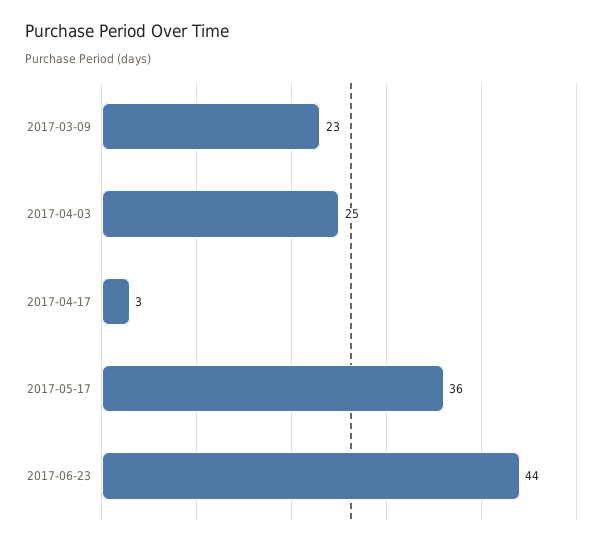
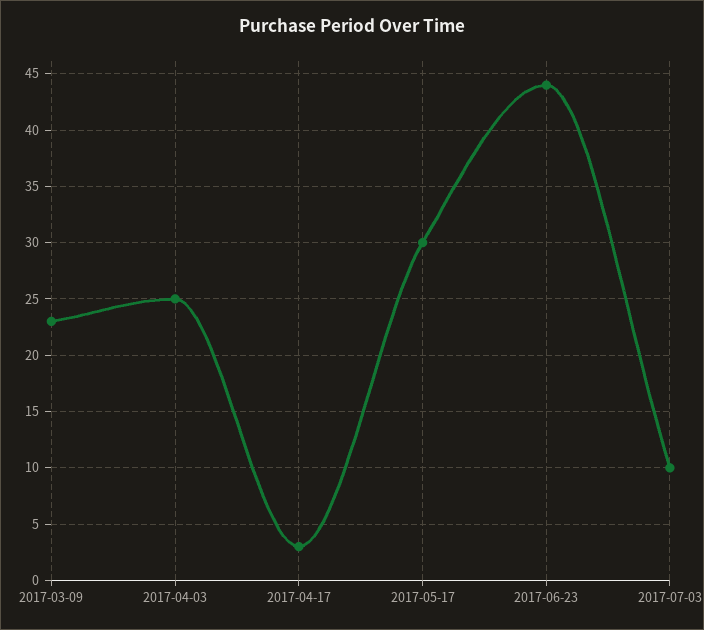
2017-05-17: 36 -> 30
2017-07-03: none -> 10

